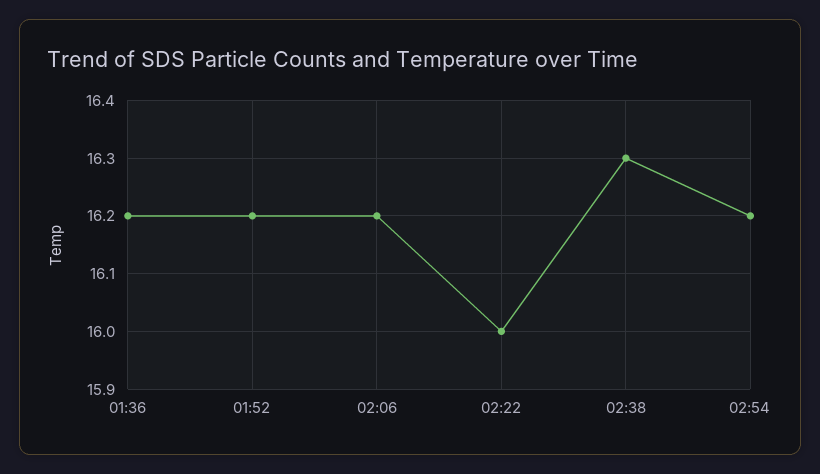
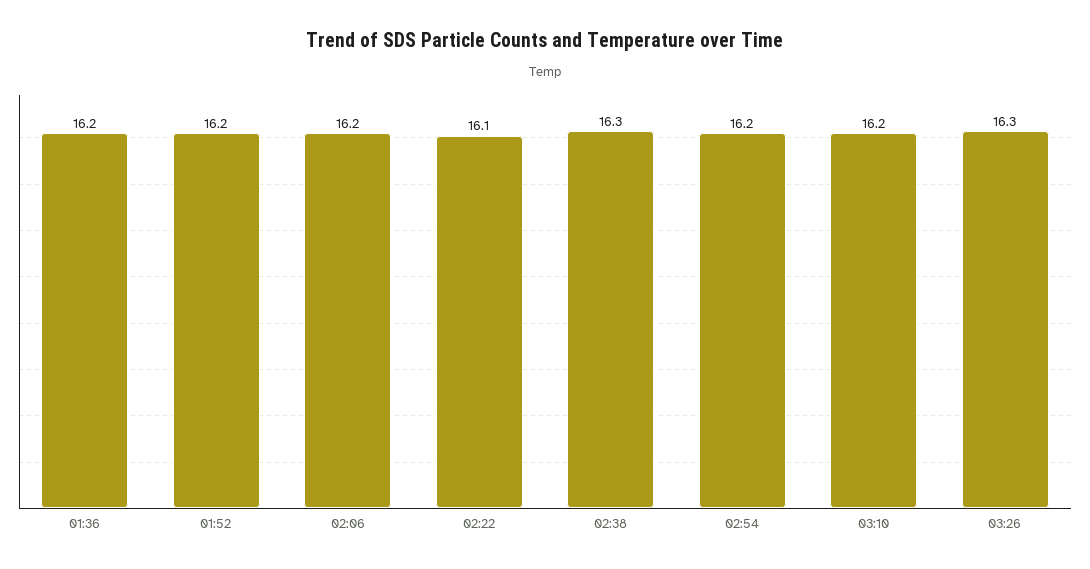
02:22: 16 -> 16.1
03:10: none -> 16.2
03:26: none -> 16.3

